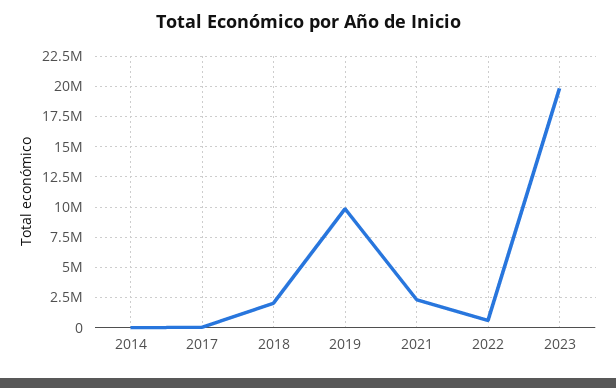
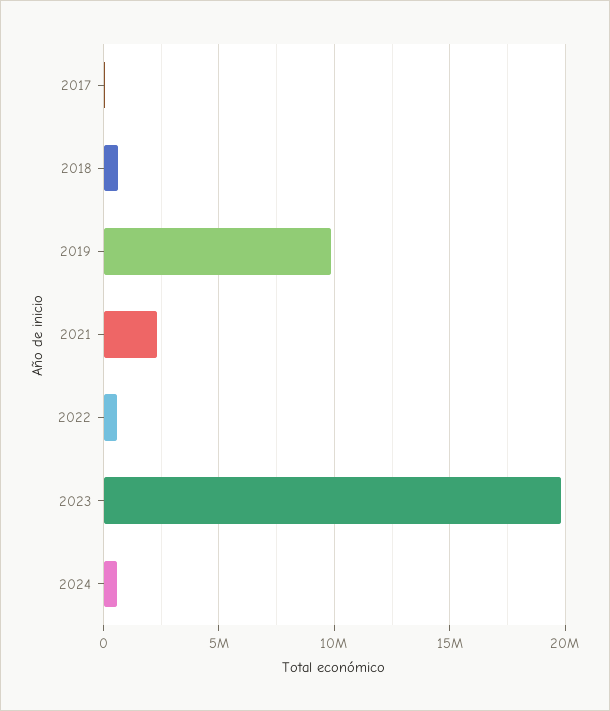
2014: 0 -> none
2018: 2000000 -> 500000
2024: none -> 500000

